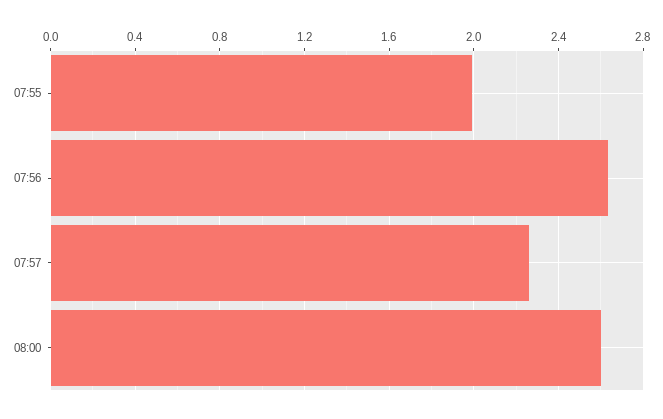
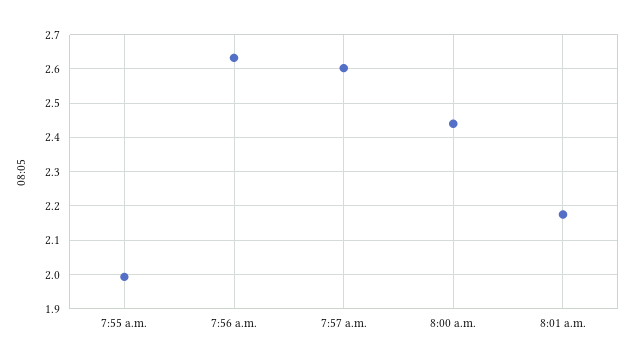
07:57: 2.25 -> 2.6
08:00: 2.6 -> 2.44
8:01 a.m.: none -> 2.18

